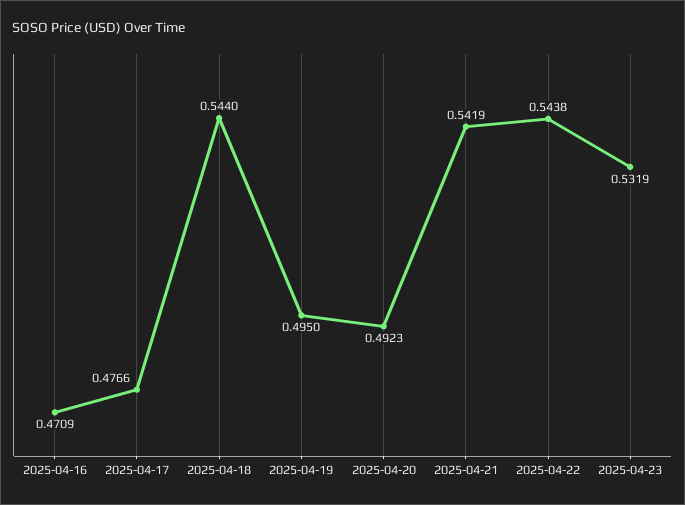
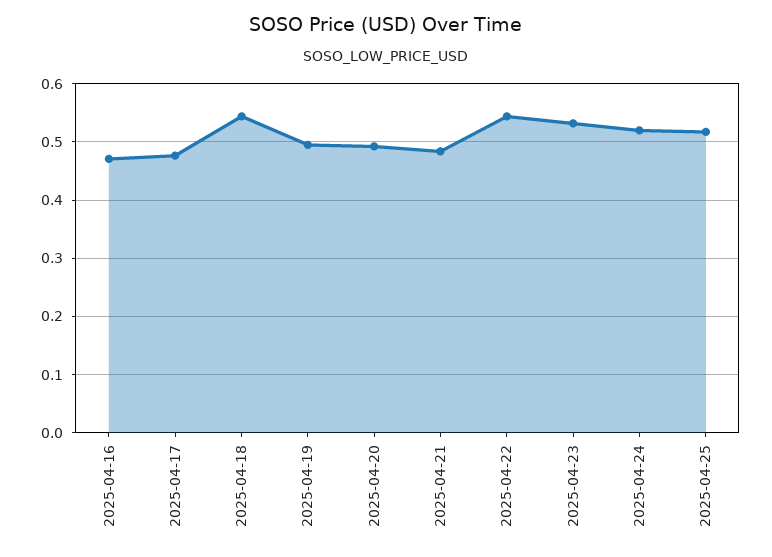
2025-04-21: 0.5419 -> 0.48
2025-04-24: none -> 0.52
2025-04-25: none -> 0.52

